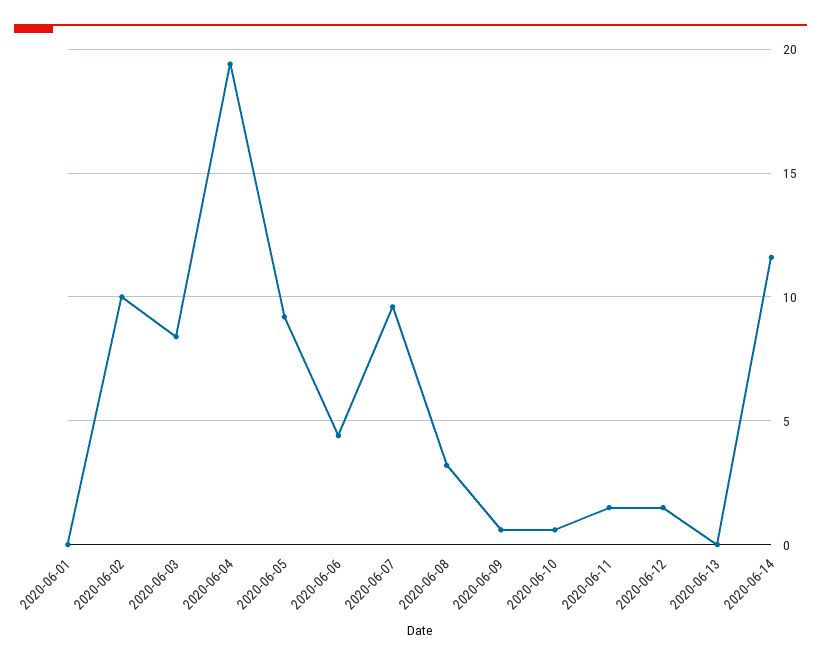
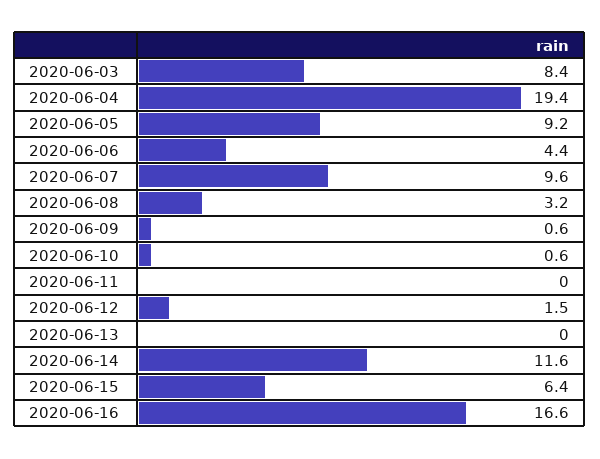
2020-06-01: 0 -> none
2020-06-02: 10 -> none
2020-06-11: 1.5 -> 0
2020-06-15: none -> 6.4
2020-06-16: none -> 16.6

